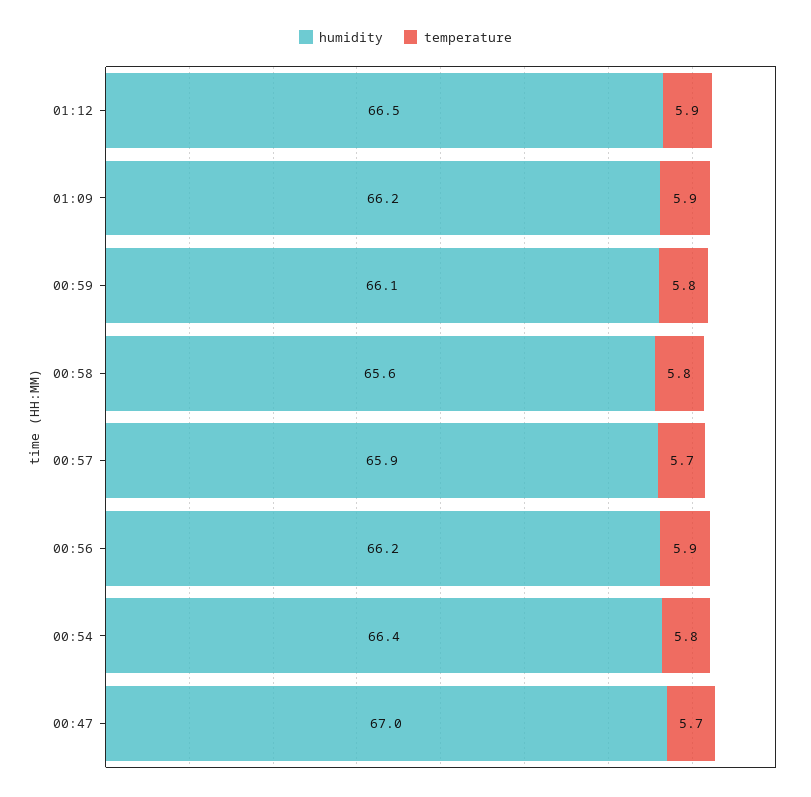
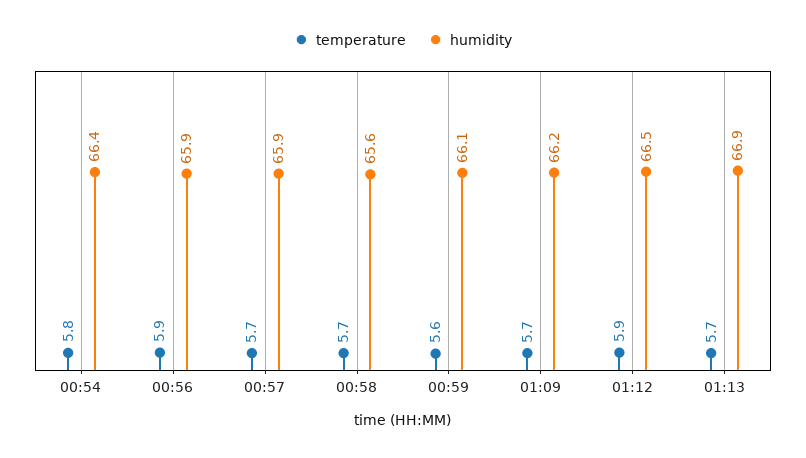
temperature, 01:09: 5.9 -> 5.7
temperature, 00:59: 5.8 -> 5.6
temperature, 00:58: 5.8 -> 5.7
humidity, 00:56: 66.2 -> 65.9
humidity, 00:47: 67 -> none
temperature, 00:47: 5.7 -> none
temperature, 01:13: none -> 5.7
humidity, 01:13: none -> 66.9

